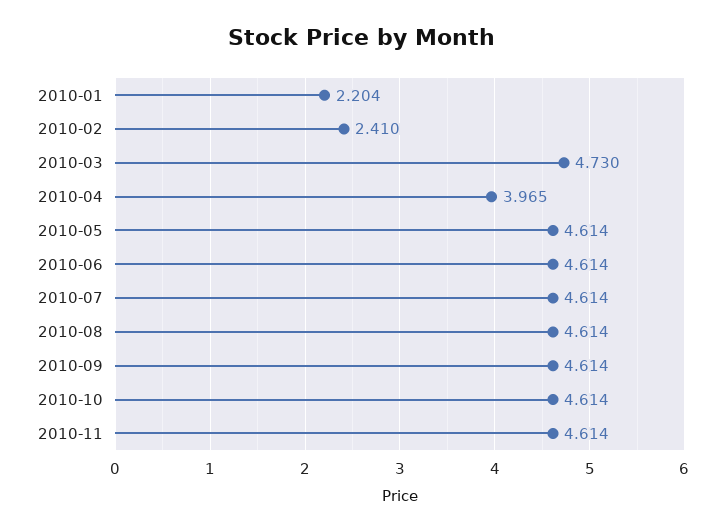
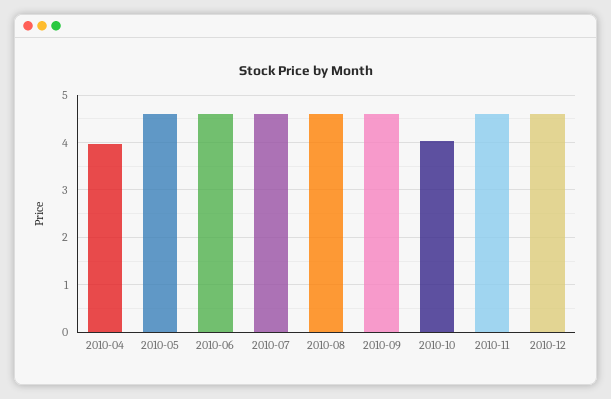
2010-01: 2.204 -> none
2010-02: 2.41 -> none
2010-03: 4.73 -> none
2010-10: 4.614 -> 4
2010-12: none -> 4.6

